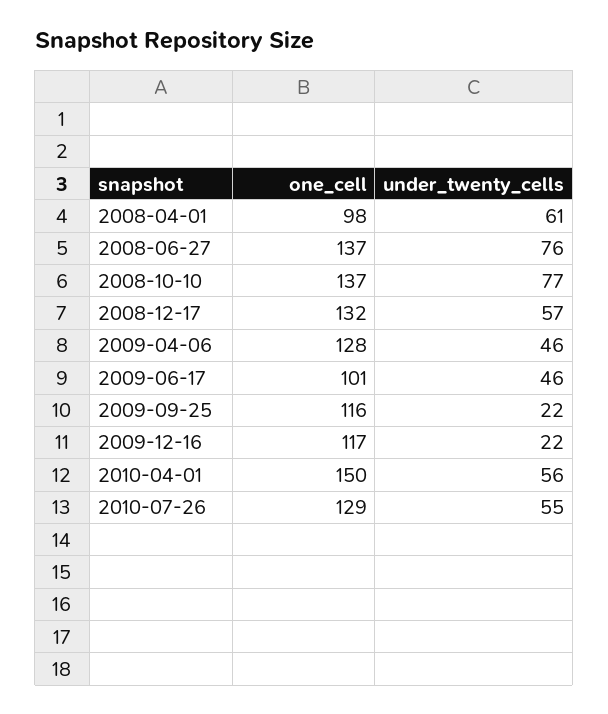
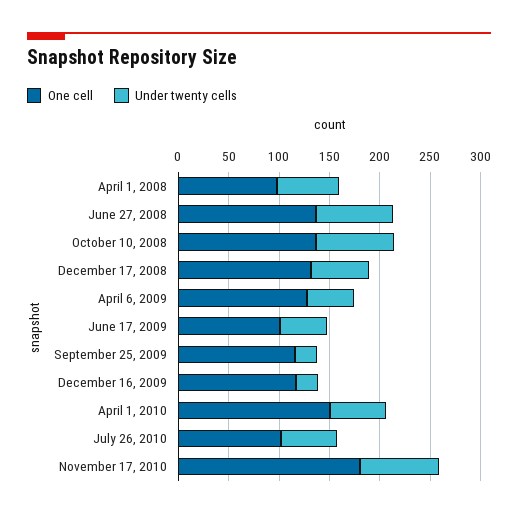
one_cell, 2010-07-26: 129 -> 100
one_cell, November 17, 2010: none -> 180
under_twenty_cells, November 17, 2010: none -> 80

